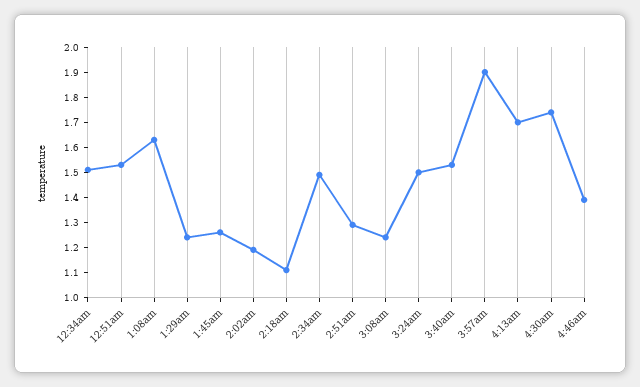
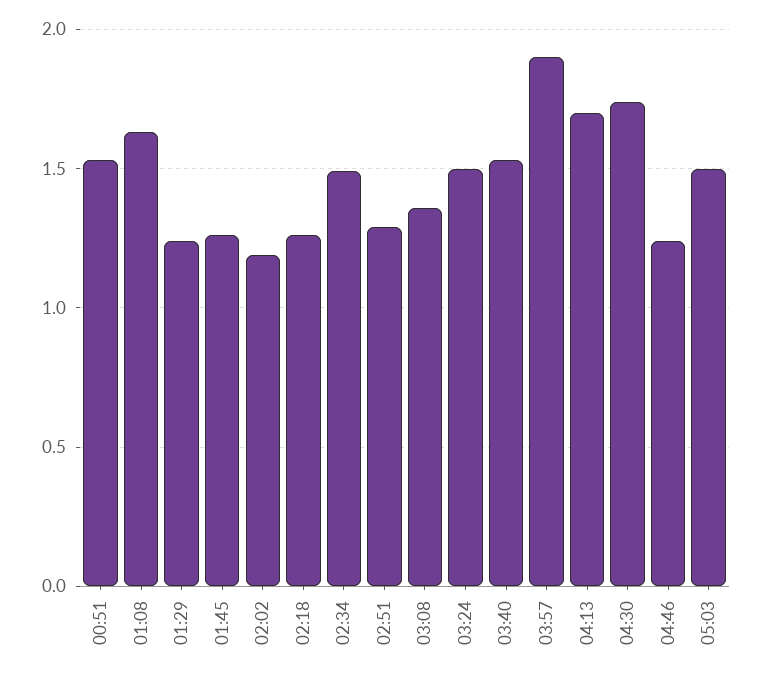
12:34am: 1.5 -> none
2:18am: 1.1 -> 1.25
3:08am: 1.25 -> 1.35
4:46am: 1.4 -> 1.25
05:03: none -> 1.5

